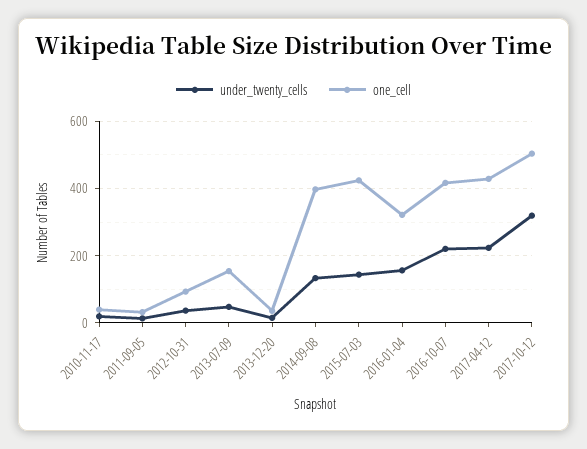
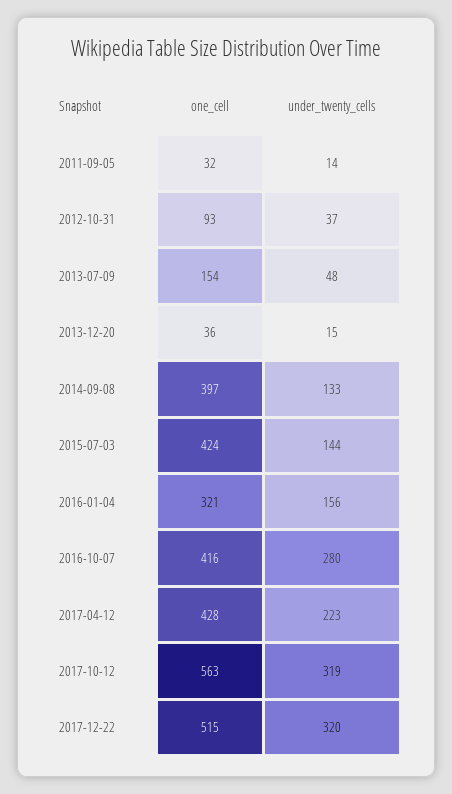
under_twenty_cells, 2010-11-17: 20 -> none
one_cell, 2010-11-17: 40 -> none
under_twenty_cells, 2016-10-07: 220 -> 280
one_cell, 2017-10-12: 500 -> 563
one_cell, 2017-12-22: none -> 515
under_twenty_cells, 2017-12-22: none -> 320

